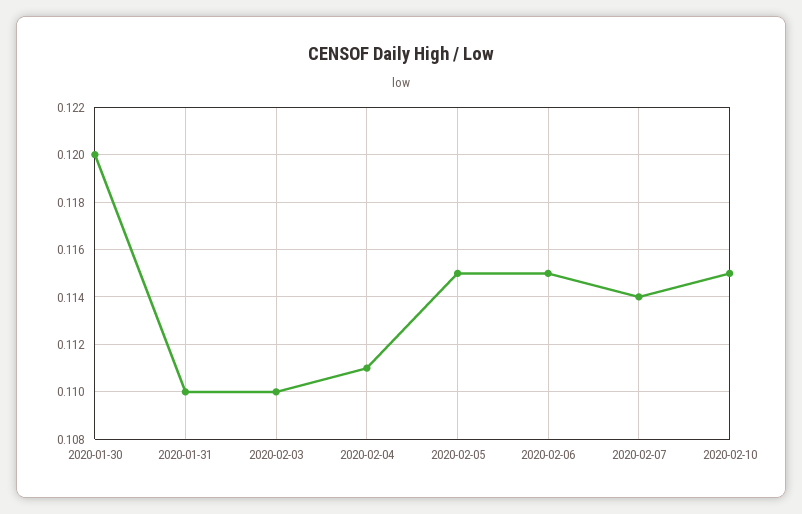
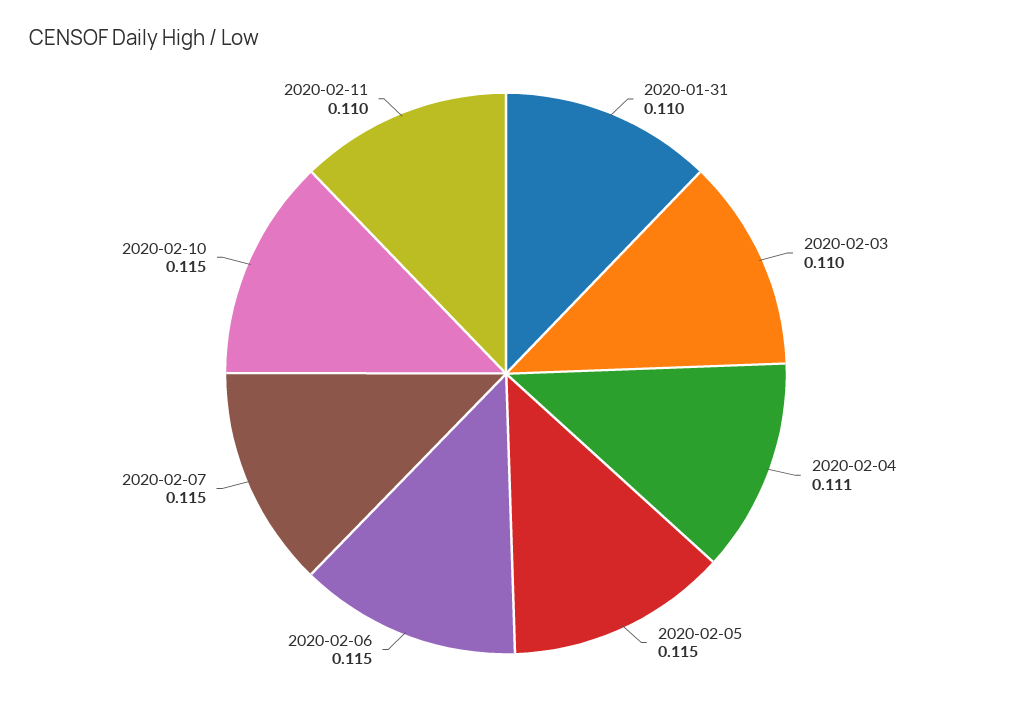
2020-01-30: 0.12 -> none
2020-02-07: 0.114 -> 0.115
2020-02-11: none -> 0.11

